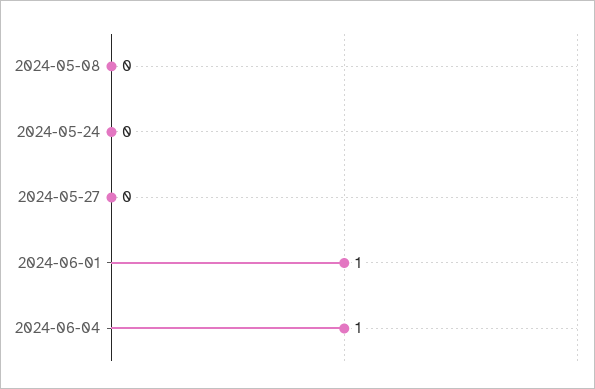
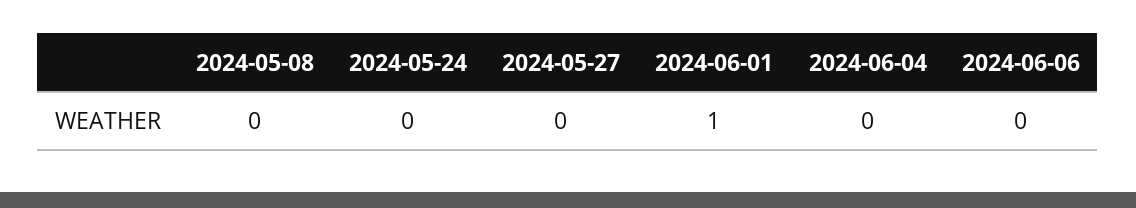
2024-06-04: 1 -> 0
2024-06-06: none -> 0

